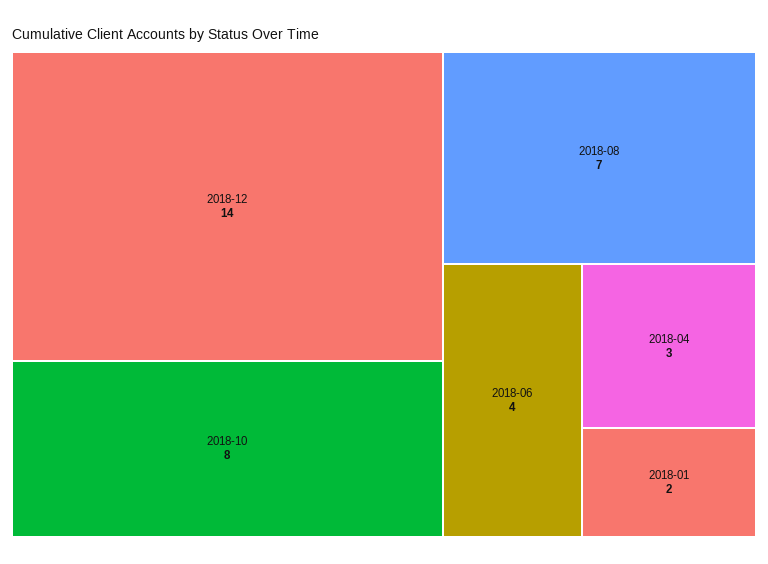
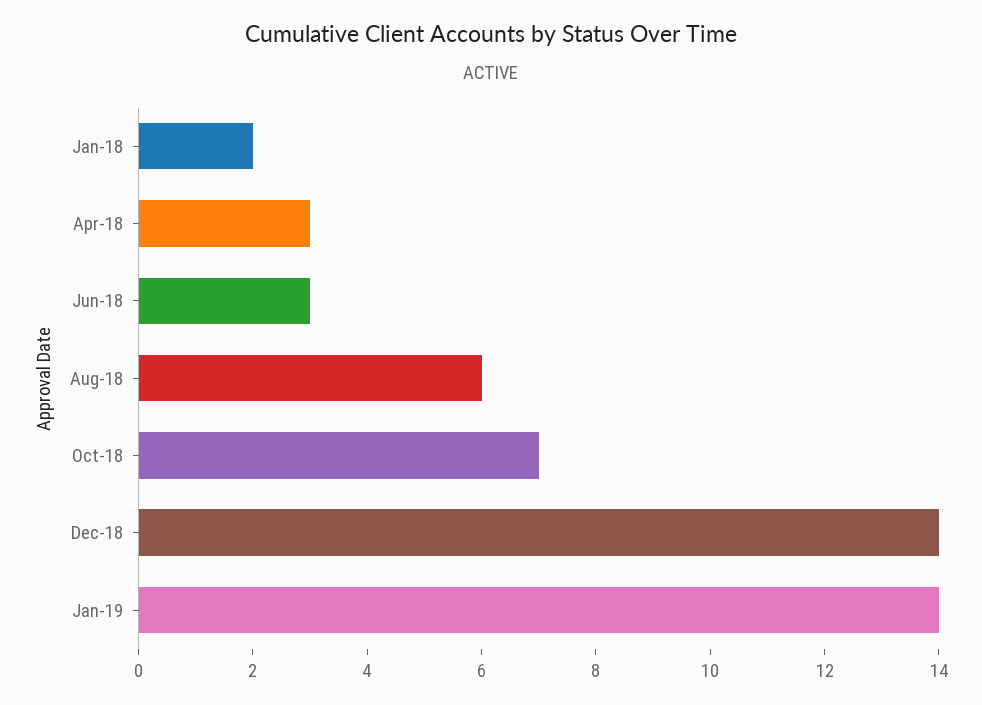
2018-10: 8 -> 7
2018-08: 7 -> 6
2018-06: 4 -> 3
Jan-19: none -> 14

